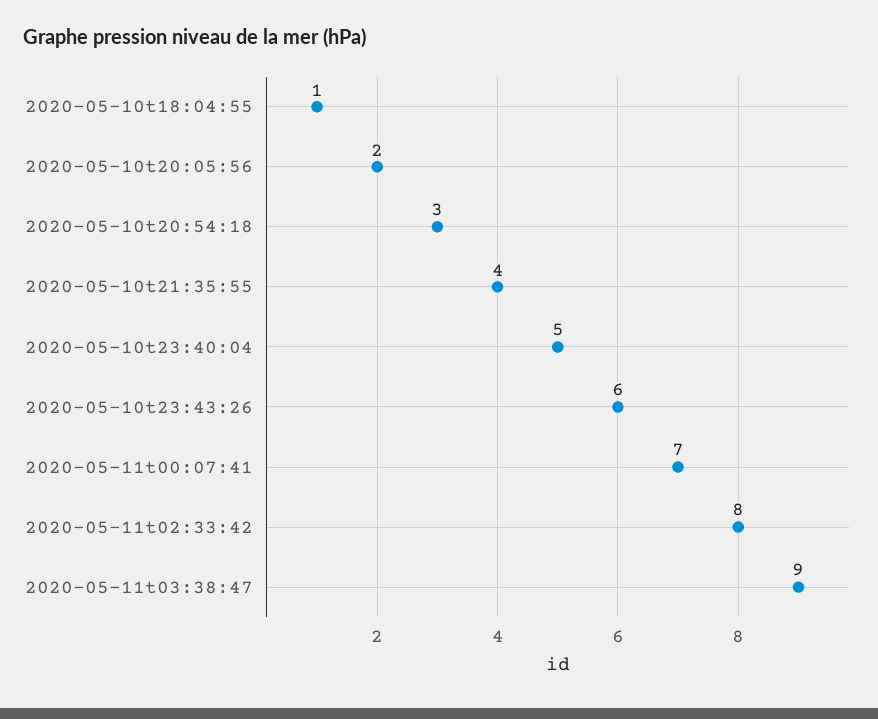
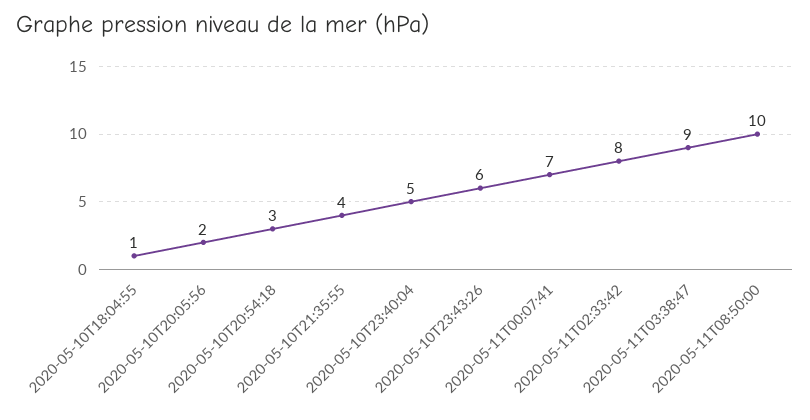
2020-05-11T08:50:00: none -> 10

